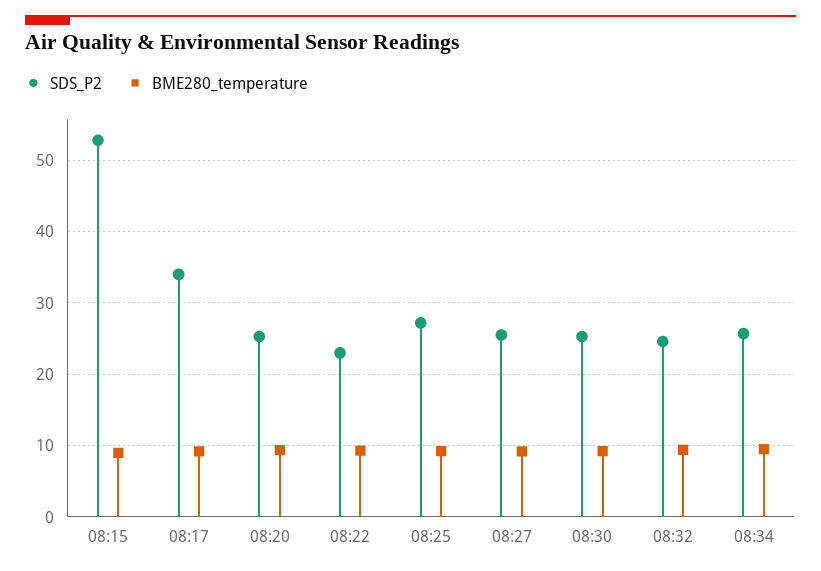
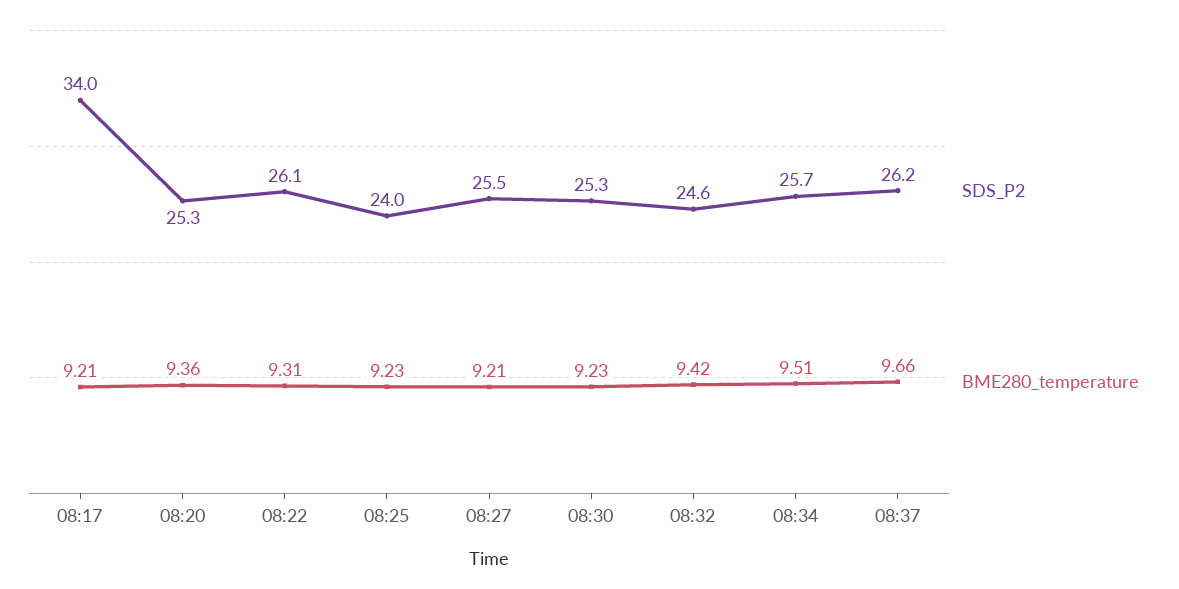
SDS_P2, 08:15: 53 -> none
BME280_temperature, 08:15: 9 -> none
SDS_P2, 08:22: 23 -> 26.1
SDS_P2, 08:25: 27 -> 24
SDS_P2, 08:37: none -> 26.2
BME280_temperature, 08:37: none -> 9.66

